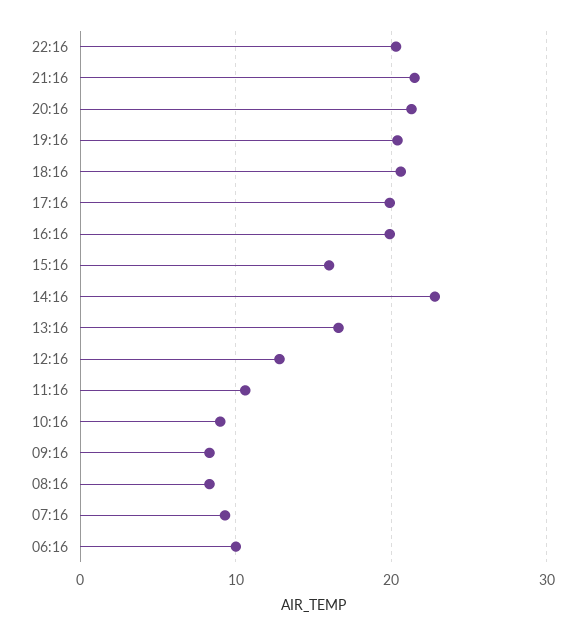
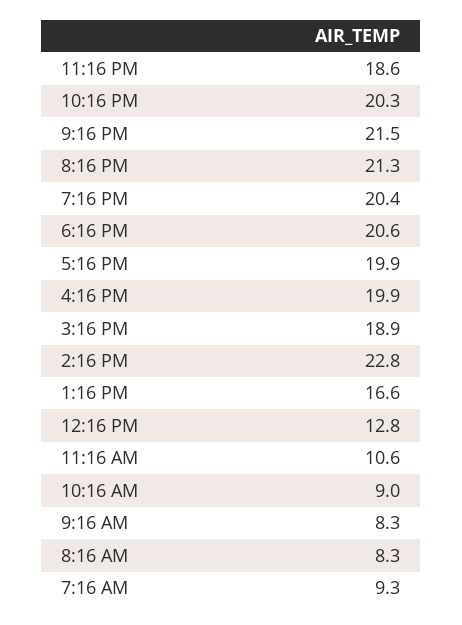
15:16: 16 -> 18.9
06:16: 10 -> none
11:16 PM: none -> 18.6

